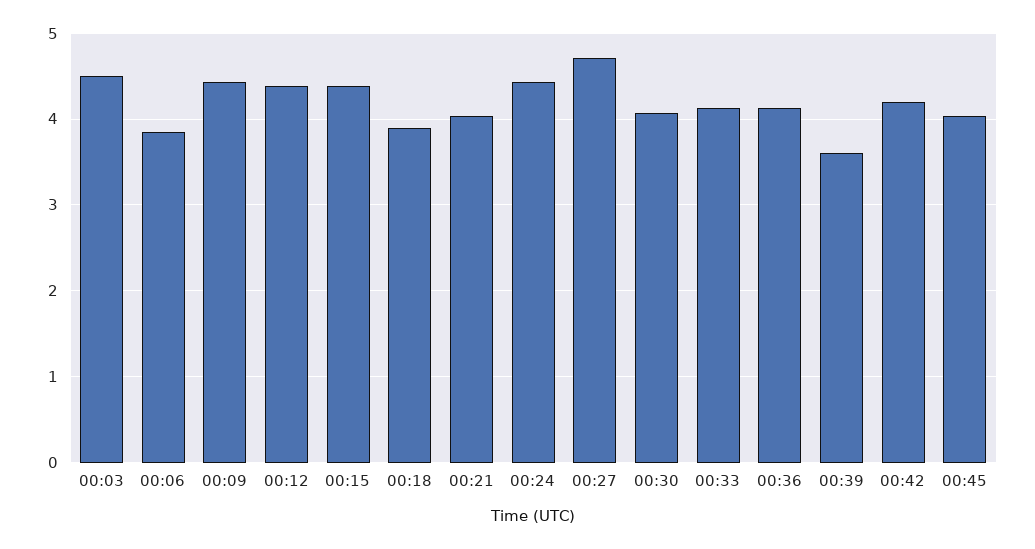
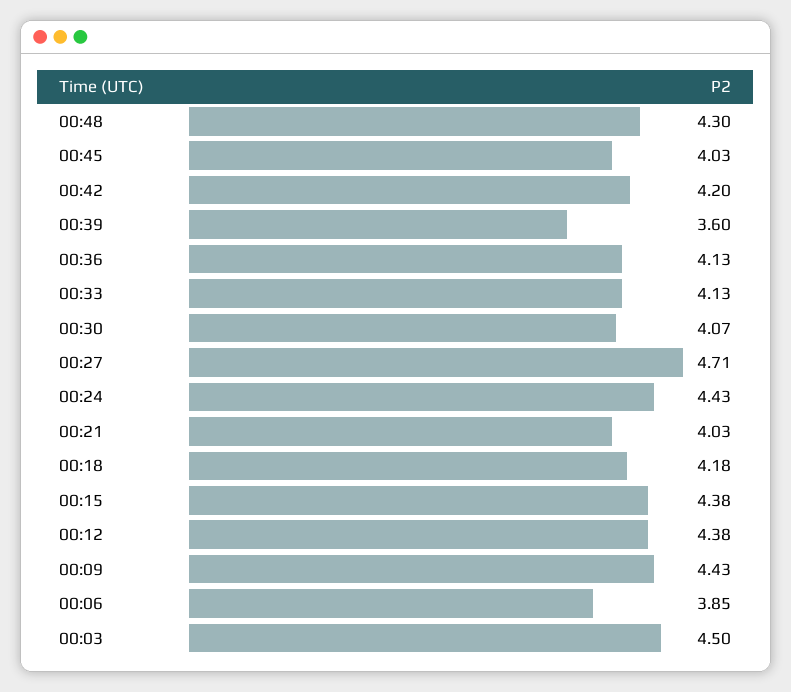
00:18: 3.9 -> 4.18
00:48: none -> 4.3

